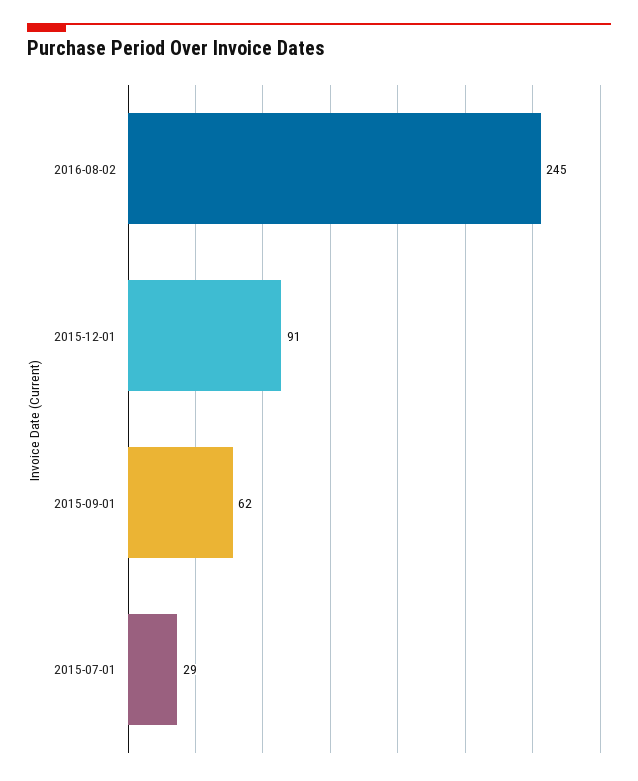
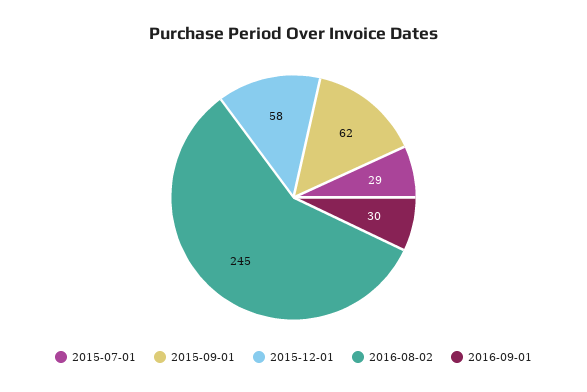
2015-12-01: 91 -> 58
2016-09-01: none -> 30

